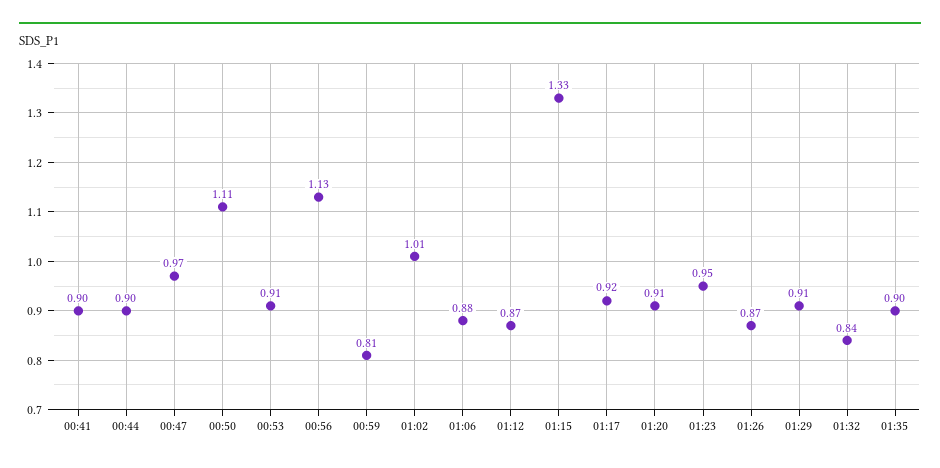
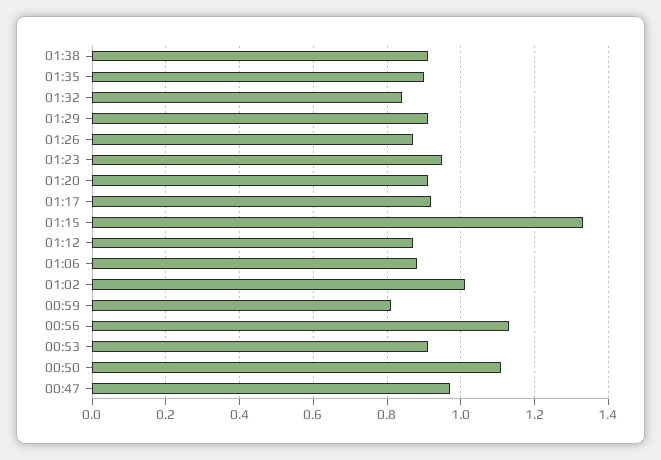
00:41: 0.9 -> none
00:44: 0.9 -> none
01:38: none -> 0.9

